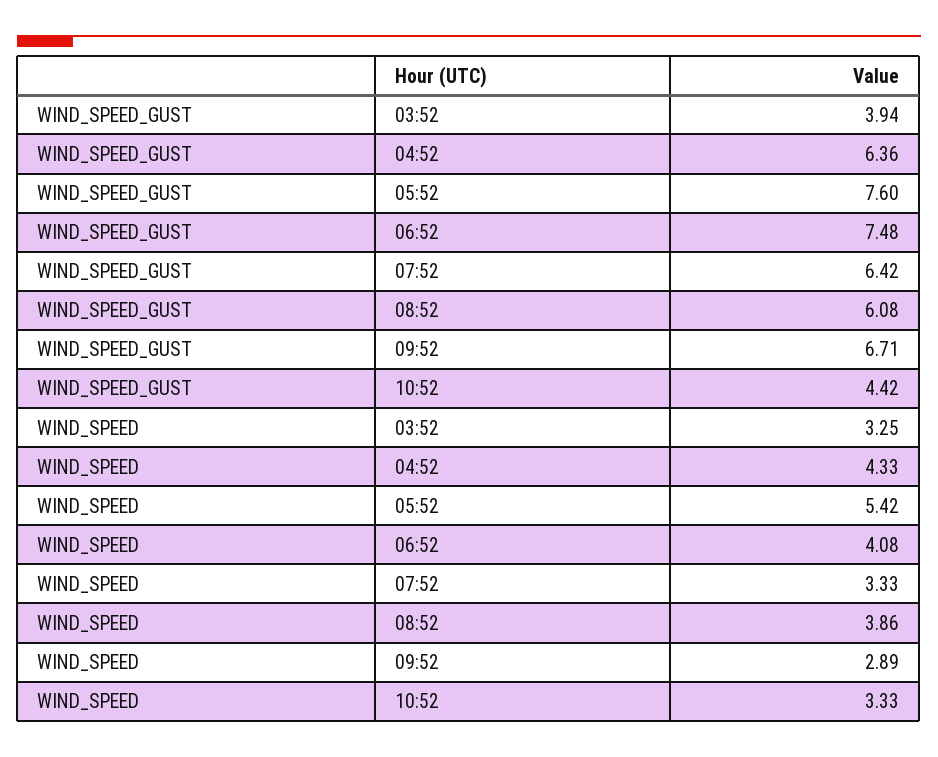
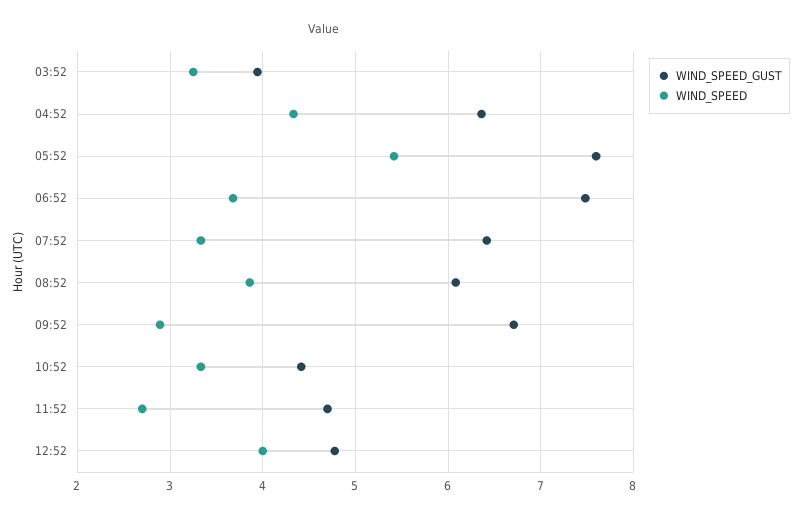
WIND_SPEED, 06:52: 4.08 -> 3.7
WIND_SPEED_GUST, 11:52: none -> 4.7
WIND_SPEED, 11:52: none -> 2.7
WIND_SPEED_GUST, 12:52: none -> 4.8
WIND_SPEED, 12:52: none -> 4

